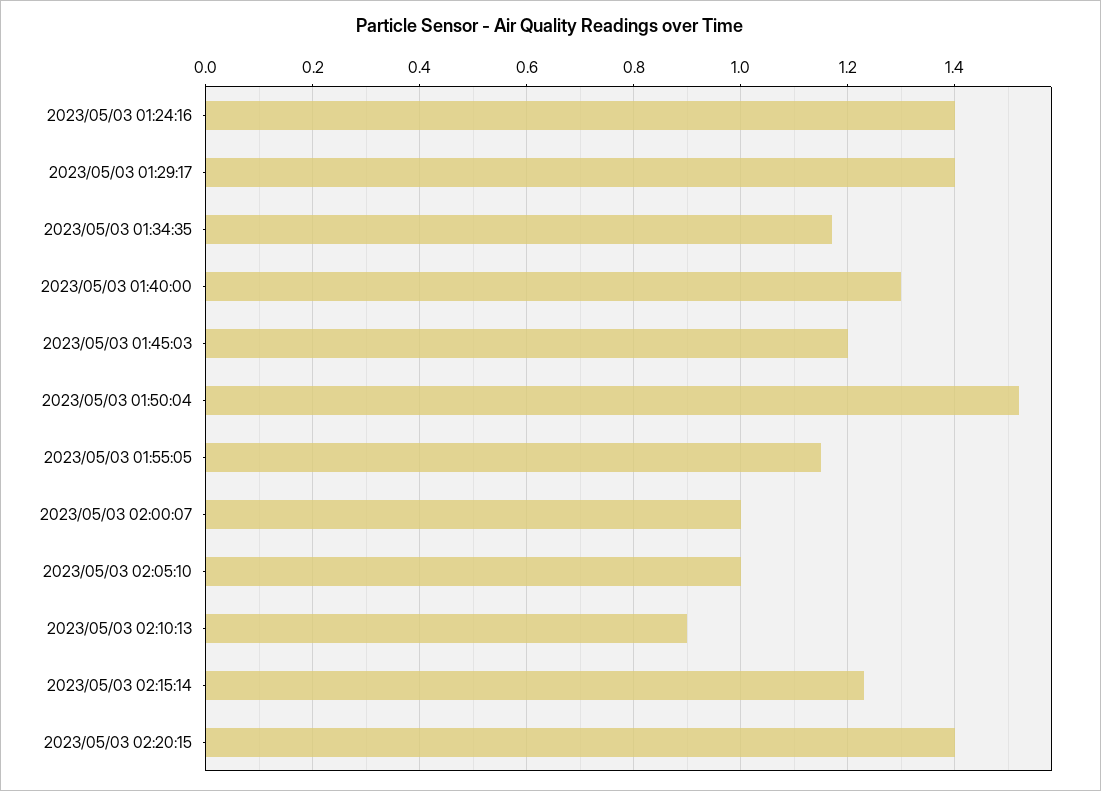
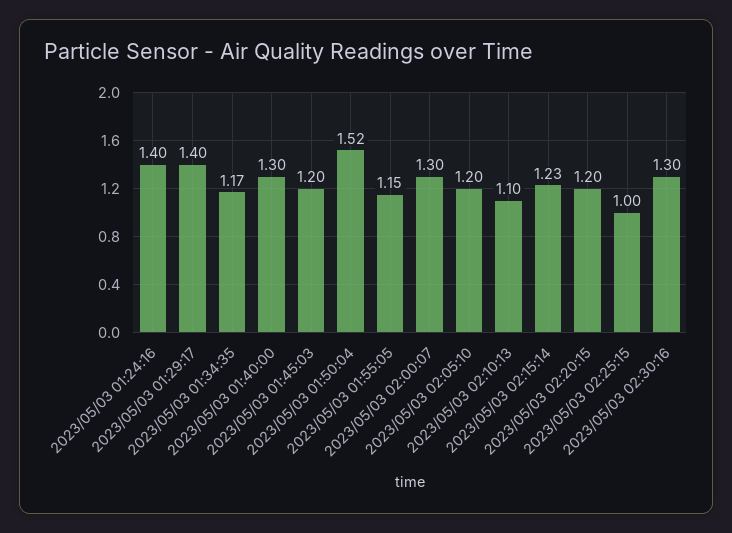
2023/05/03 02:00:07: 1 -> 1.3
2023/05/03 02:05:10: 1 -> 1.2
2023/05/03 02:10:13: 0.9 -> 1.1
2023/05/03 02:20:15: 1.4 -> 1.2
2023/05/03 02:25:15: none -> 1
2023/05/03 02:30:16: none -> 1.3

